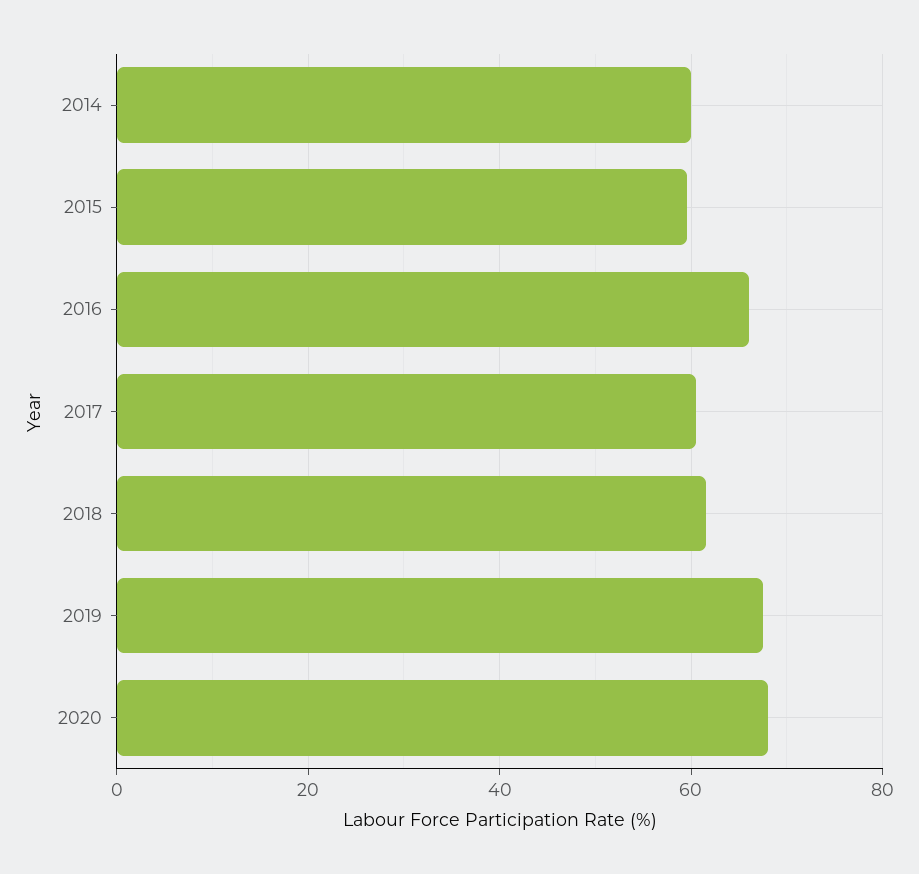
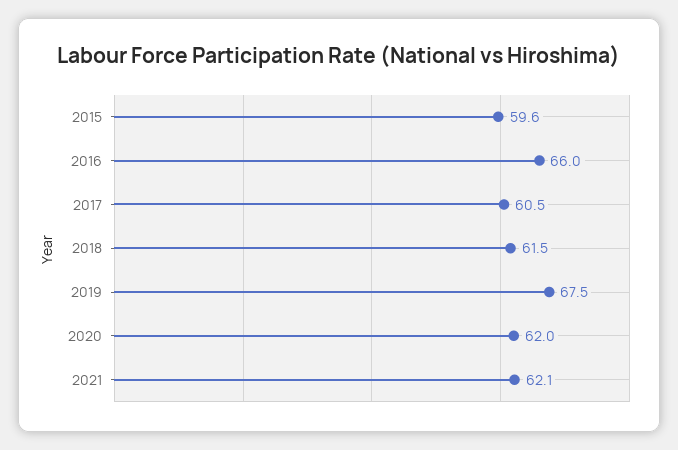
2014: 60 -> none
2020: 68 -> 62
2021: none -> 62.1

